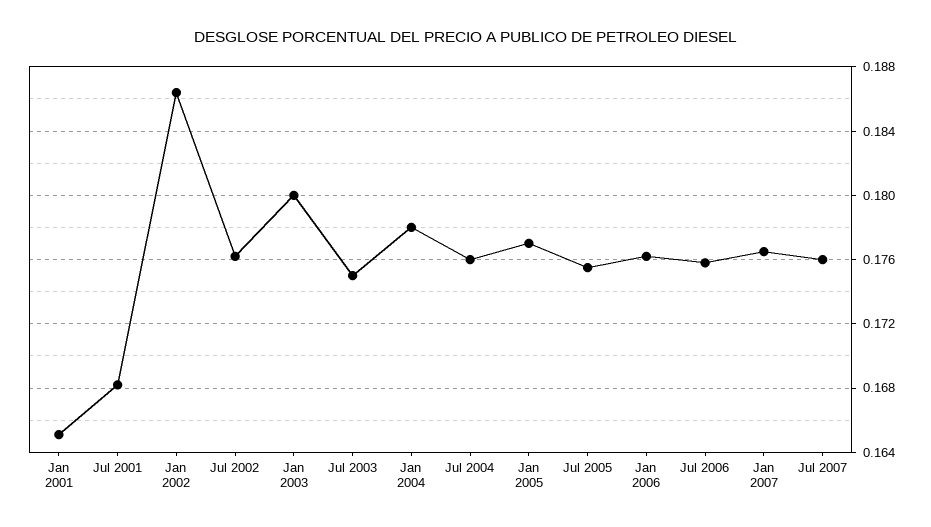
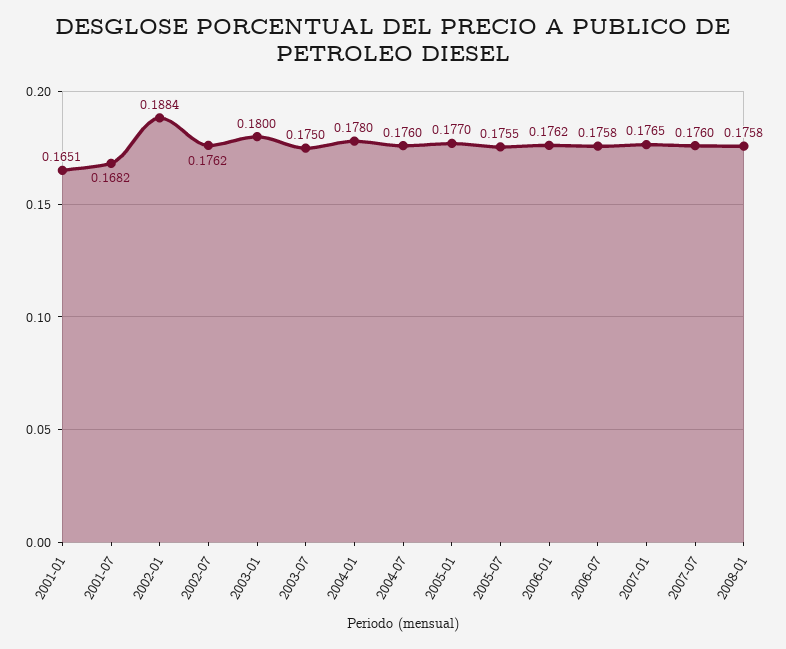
Jan 2002: 0.1865 -> 0.1884
2008-01: none -> 0.1758

